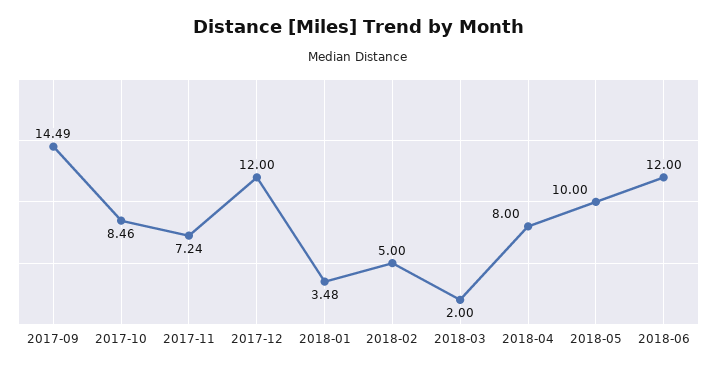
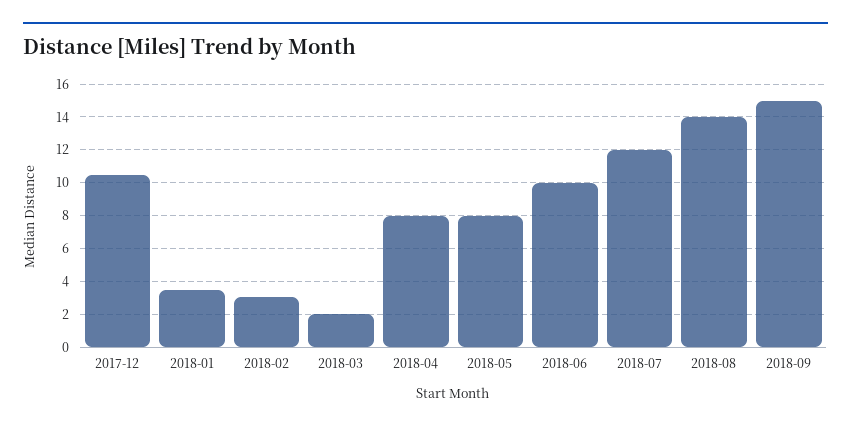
2017-09: 14.49 -> none
2017-10: 8.46 -> none
2017-11: 7.24 -> none
2017-12: 12 -> 10.5
2018-02: 5 -> 3
2018-05: 10 -> 8
2018-06: 12 -> 10
2018-07: none -> 12
2018-08: none -> 14
2018-09: none -> 15

